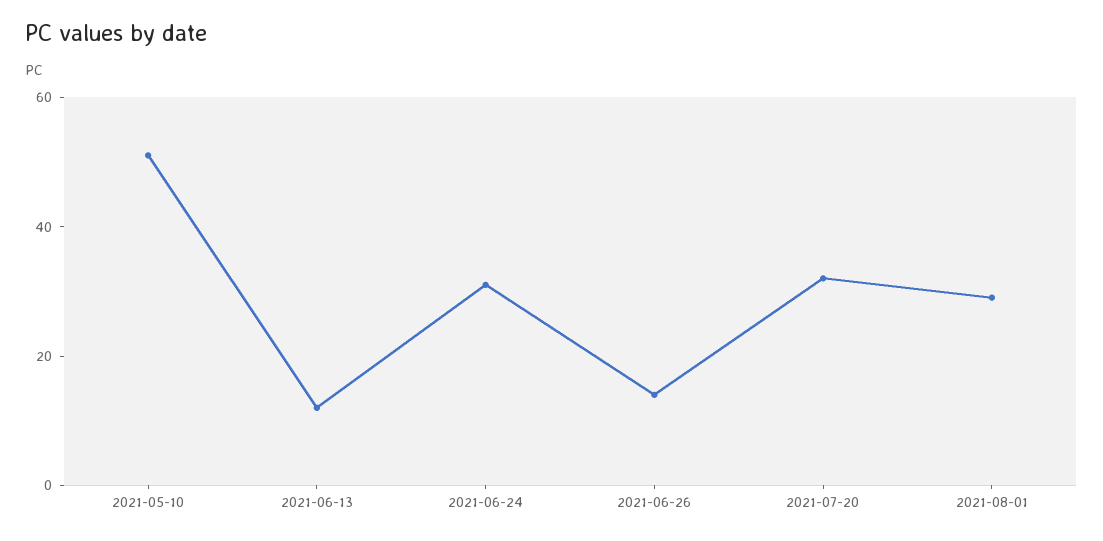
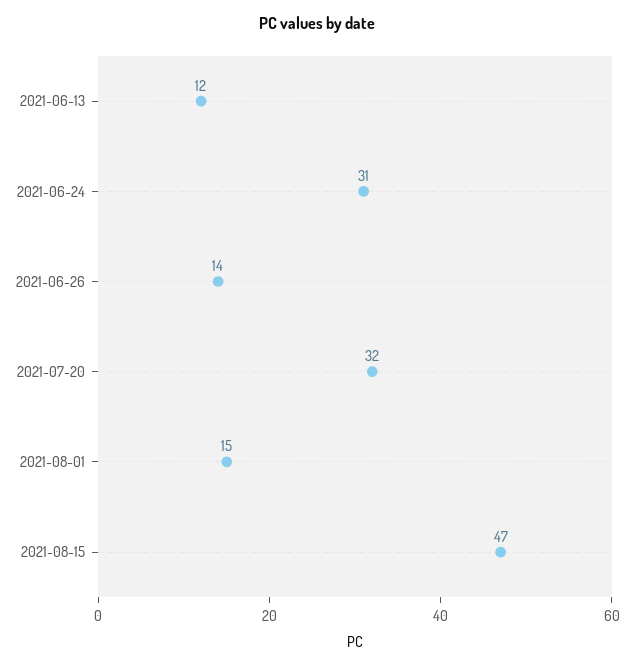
2021-05-10: 50 -> none
2021-08-01: 30 -> 15
2021-08-15: none -> 47

